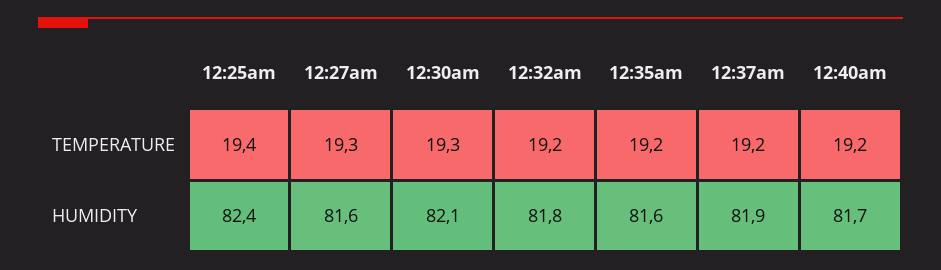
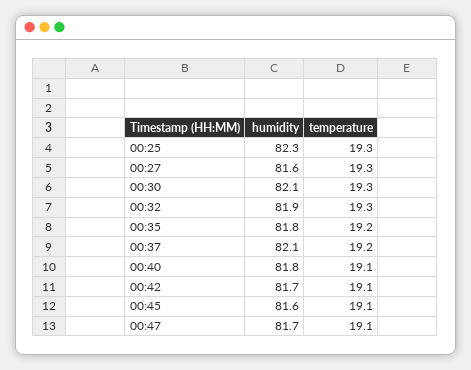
12:25am, TEMPERATURE: 19.4 -> 19.3
12:32am, TEMPERATURE: 19.2 -> 19.3
12:40am, TEMPERATURE: 19.2 -> 19.1
12:25am, HUMIDITY: 82.4 -> 82.3
12:32am, HUMIDITY: 81.8 -> 81.9
12:35am, HUMIDITY: 81.6 -> 81.8
12:37am, HUMIDITY: 81.9 -> 82.1
12:40am, HUMIDITY: 81.7 -> 81.8
00:42, HUMIDITY: none -> 81.7
00:42, TEMPERATURE: none -> 19.1
00:45, HUMIDITY: none -> 81.6
00:45, TEMPERATURE: none -> 19.1
00:47, HUMIDITY: none -> 81.7
00:47, TEMPERATURE: none -> 19.1

